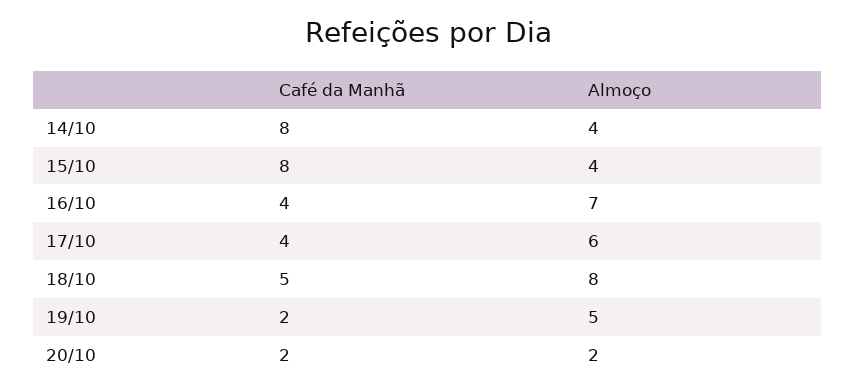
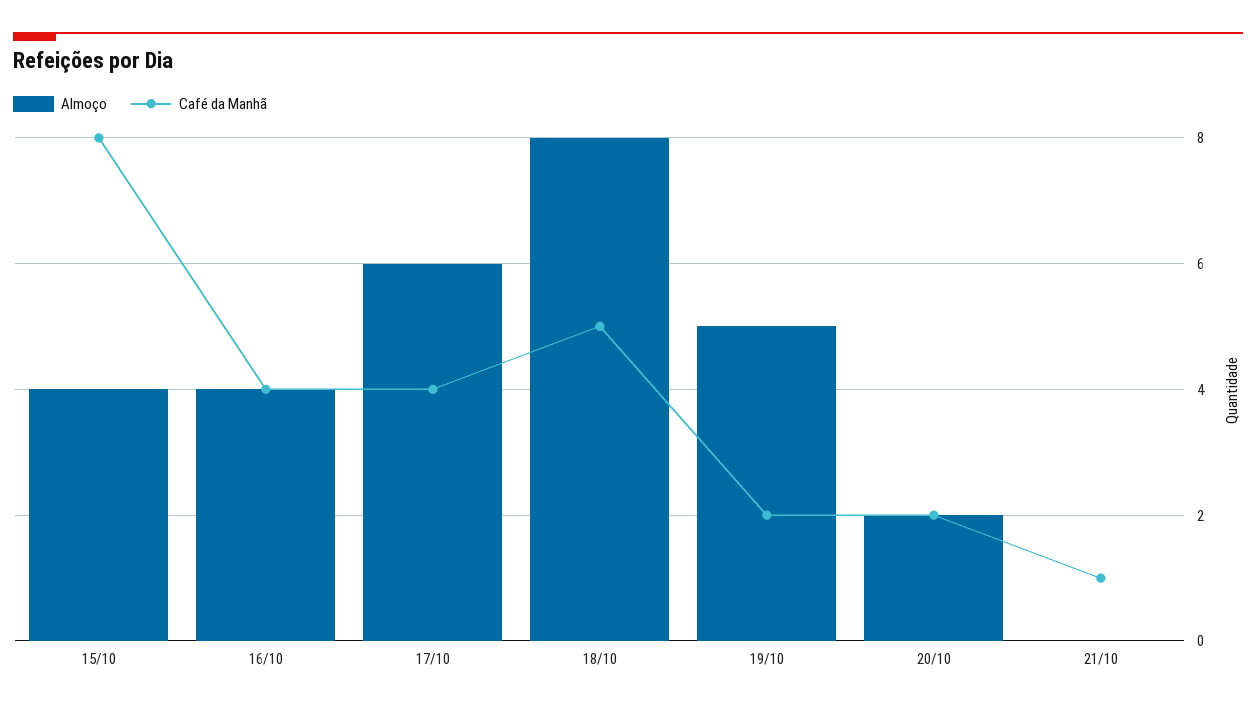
Café da Manhã, 14/10: 8 -> none
Almoço, 14/10: 4 -> none
Almoço, 16/10: 7 -> 4
Almoço, 21/10: none -> 0
Café da Manhã, 21/10: none -> 1

